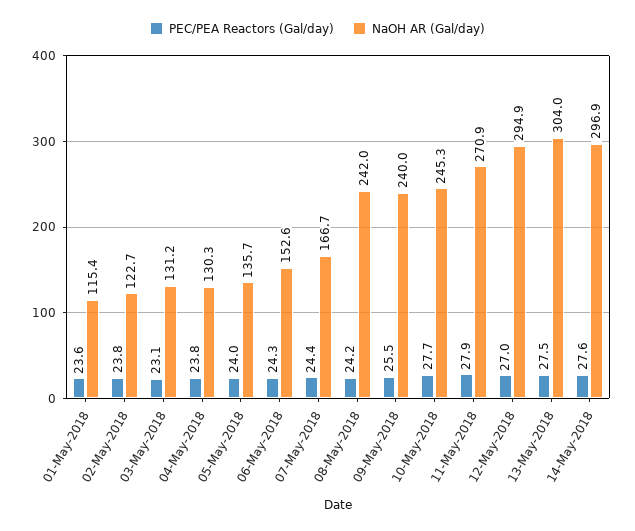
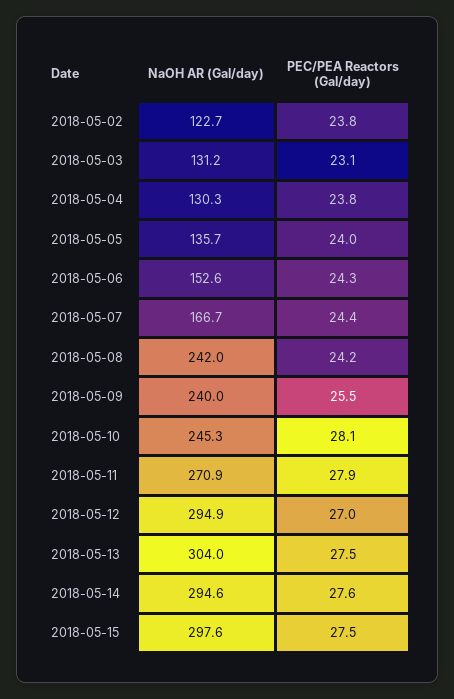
PEC/PEA Reactors (Gal/day), 01-May-2018: 23.6 -> none
NaOH AR (Gal/day), 01-May-2018: 115.4 -> none
PEC/PEA Reactors (Gal/day), 10-May-2018: 27.7 -> 28.1
NaOH AR (Gal/day), 14-May-2018: 296.9 -> 294.6
NaOH AR (Gal/day), 2018-05-15: none -> 297.6
PEC/PEA Reactors (Gal/day), 2018-05-15: none -> 27.5

